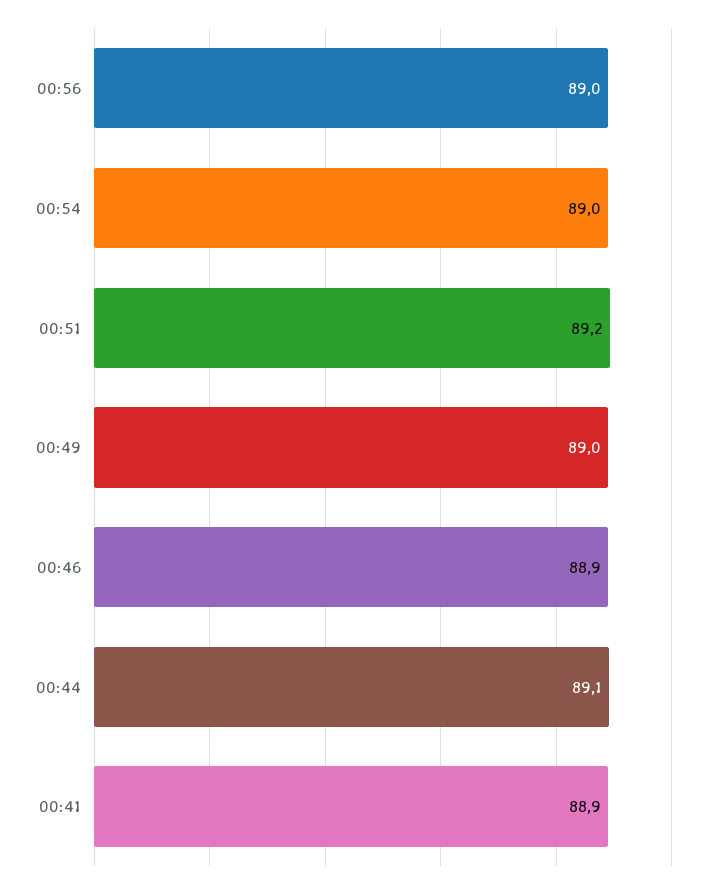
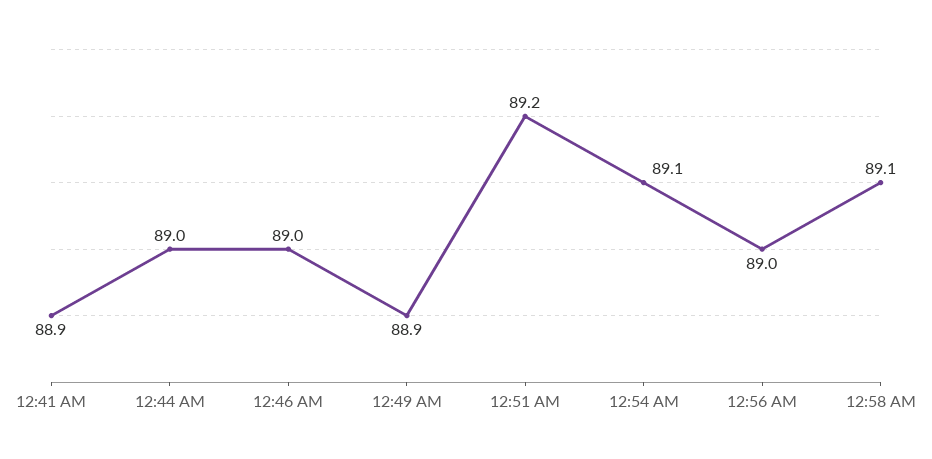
00:54: 89 -> 89.1
00:49: 89 -> 88.9
00:46: 88.9 -> 89
00:44: 89.1 -> 89
12:58 AM: none -> 89.1

